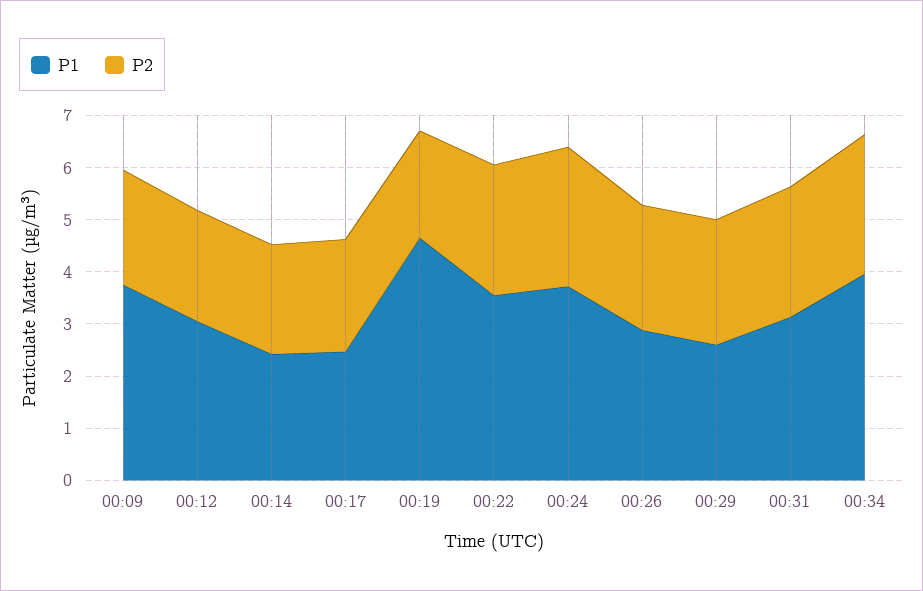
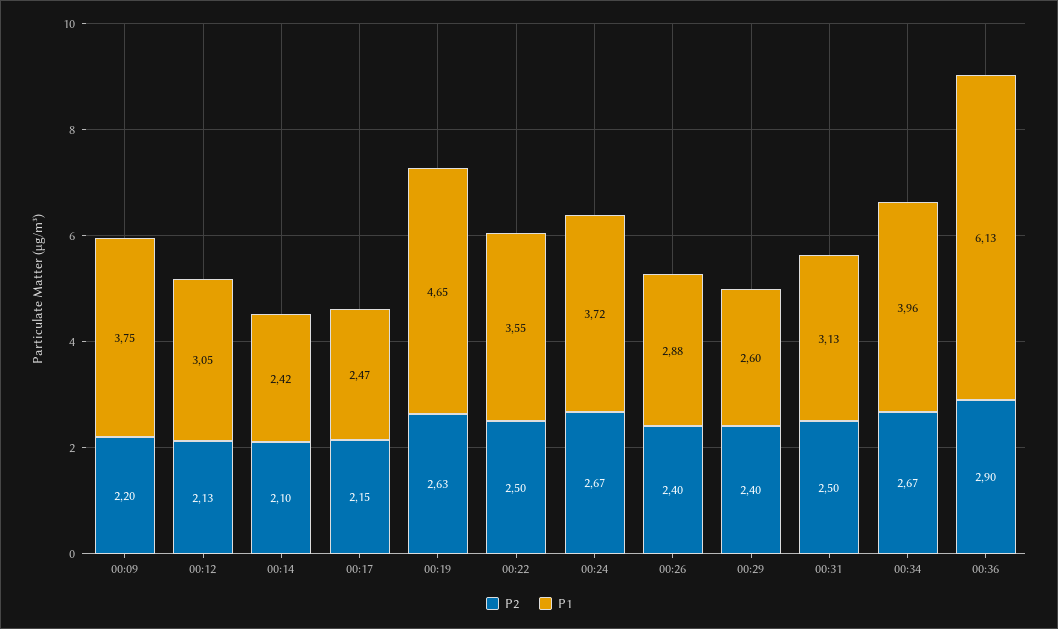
P2, 00:19: 2 -> 2.63
P2, 00:36: none -> 2.9
P1, 00:36: none -> 6.13

